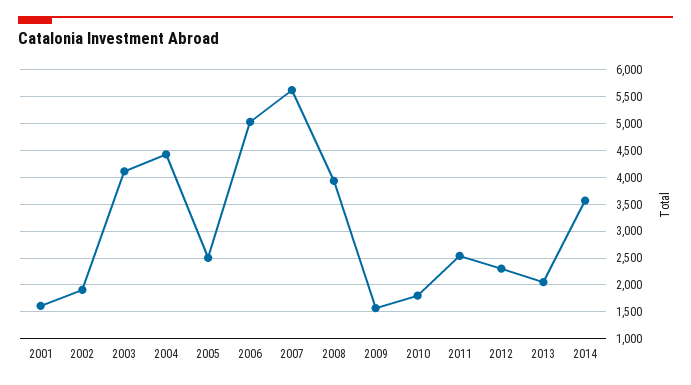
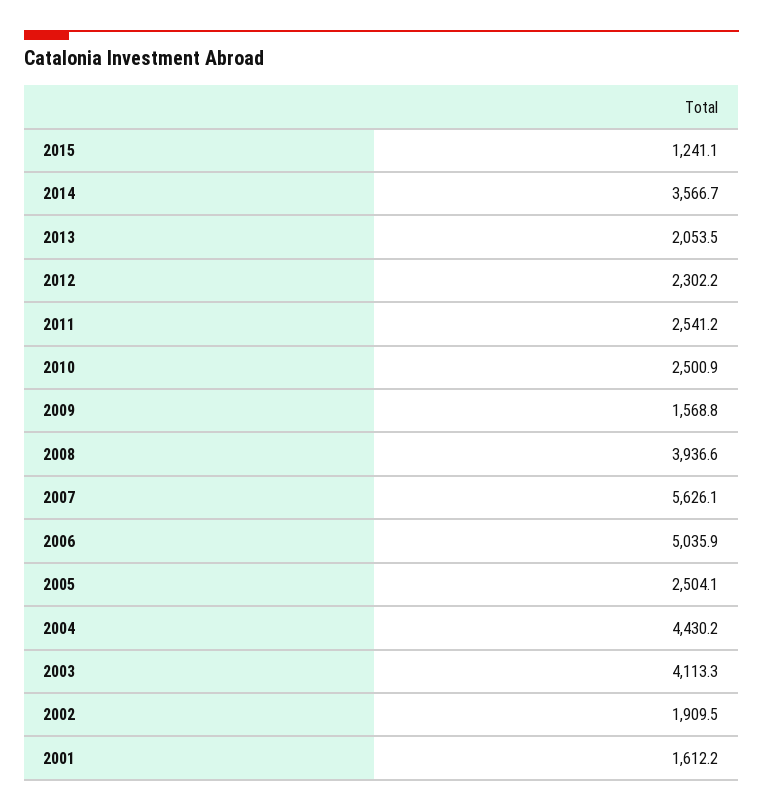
2010: 1750 -> 2500.9
2015: none -> 1241.1

